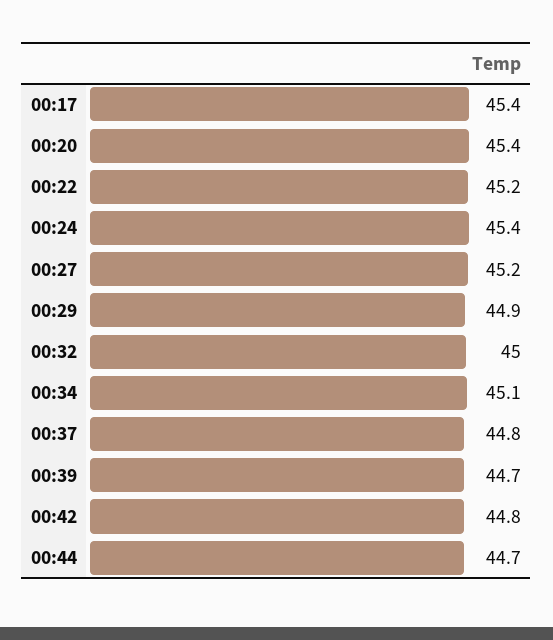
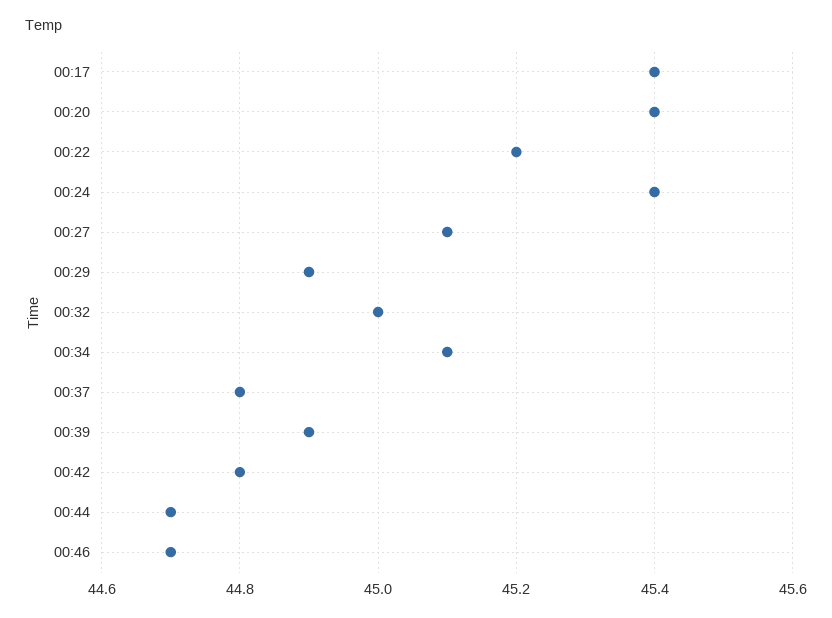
00:27: 45.2 -> 45.1
00:39: 44.7 -> 44.9
00:46: none -> 44.7

